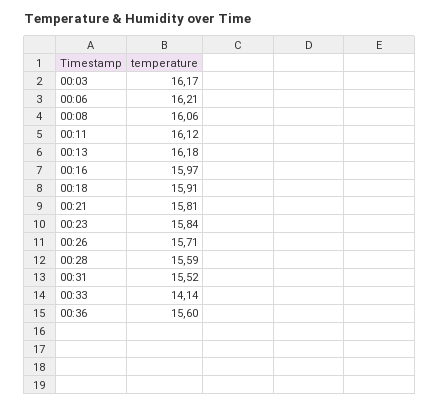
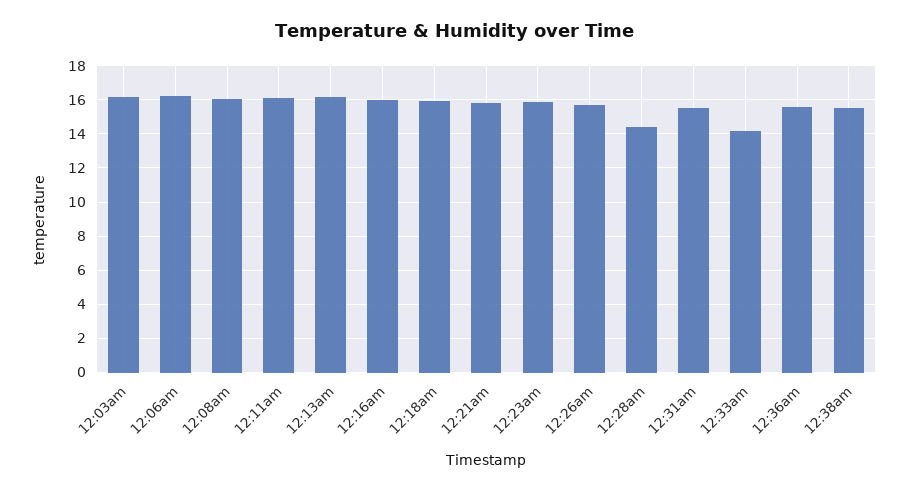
00:28: 15.59 -> 14.5
12:38am: none -> 15.5

